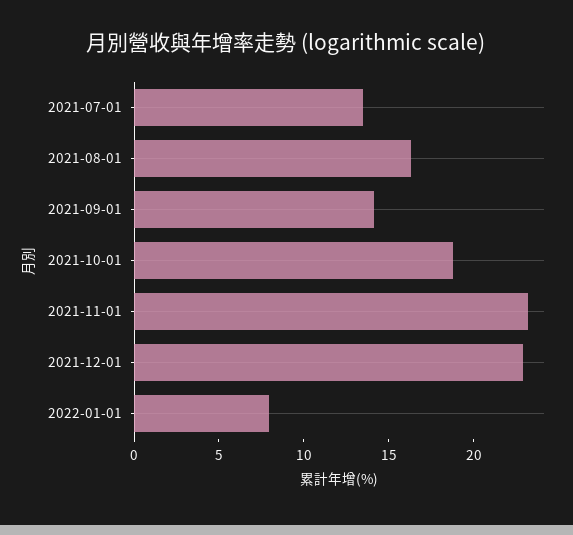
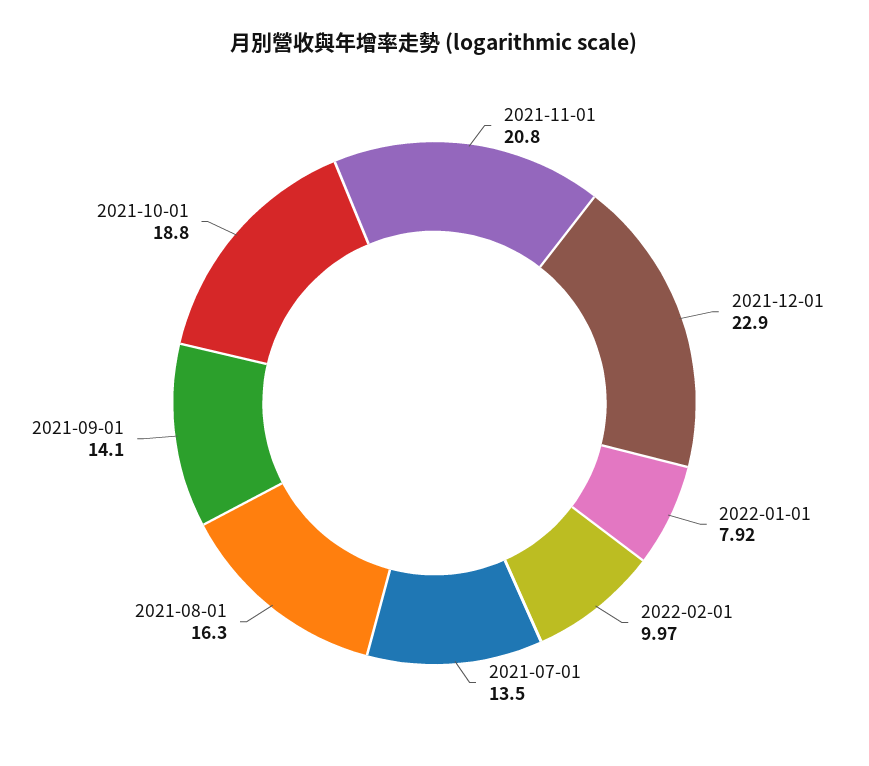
2021-11-01: 23 -> 20.8
2022-02-01: none -> 9.97

